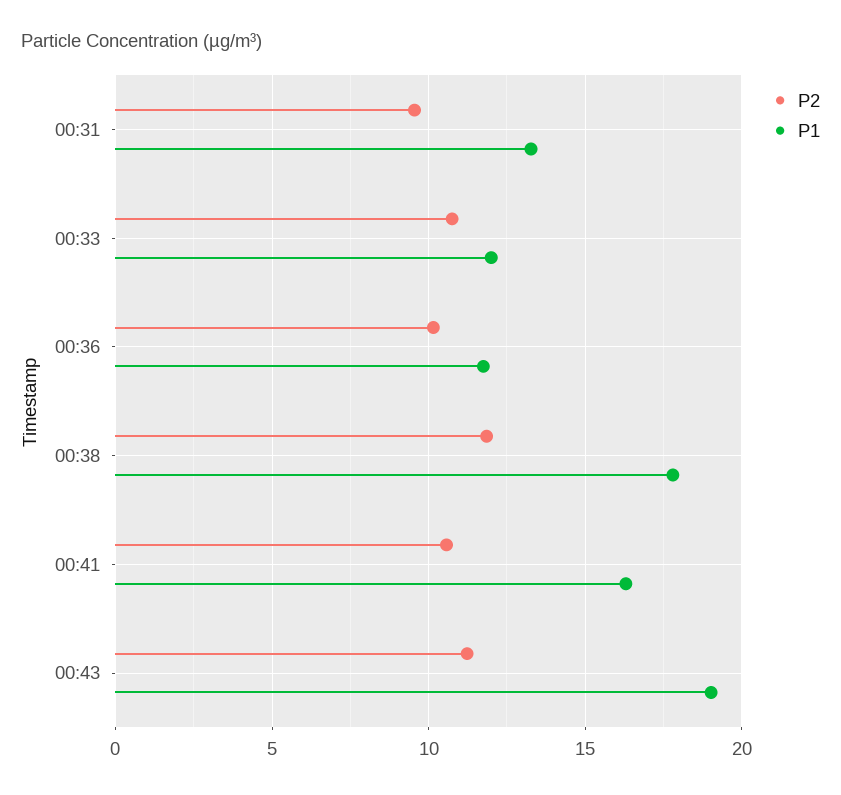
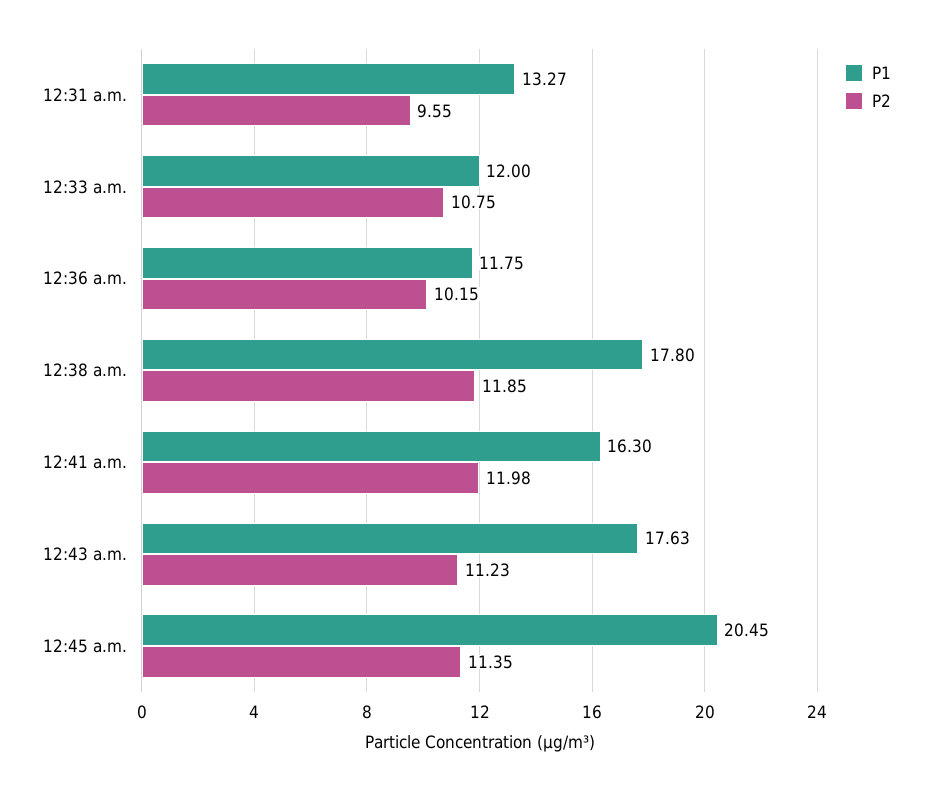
P2, 00:41: 10.5 -> 11.98
P1, 00:43: 19 -> 17.63
P1, 12:45 a.m.: none -> 20.45
P2, 12:45 a.m.: none -> 11.35

